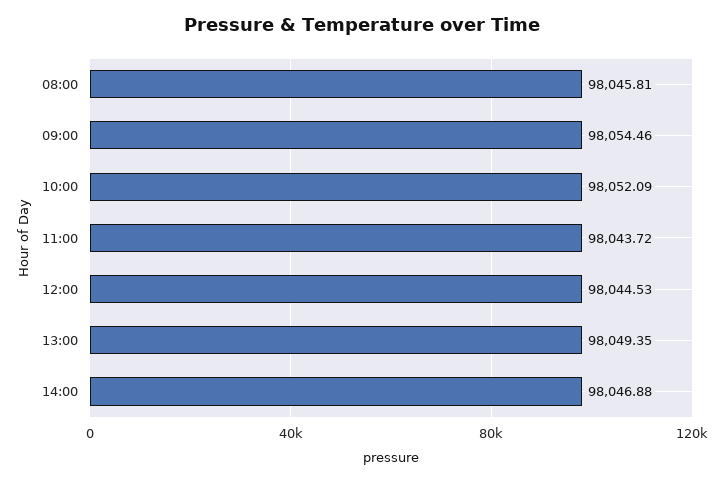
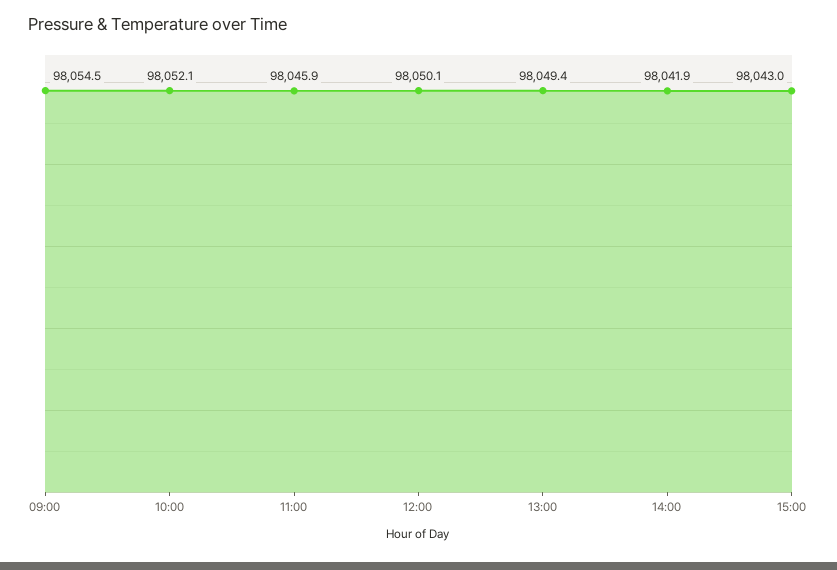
08:00: 98045.81 -> none
11:00: 98043.72 -> 98045.9
12:00: 98044.53 -> 98050.1
14:00: 98046.88 -> 98041.9
15:00: none -> 98043

